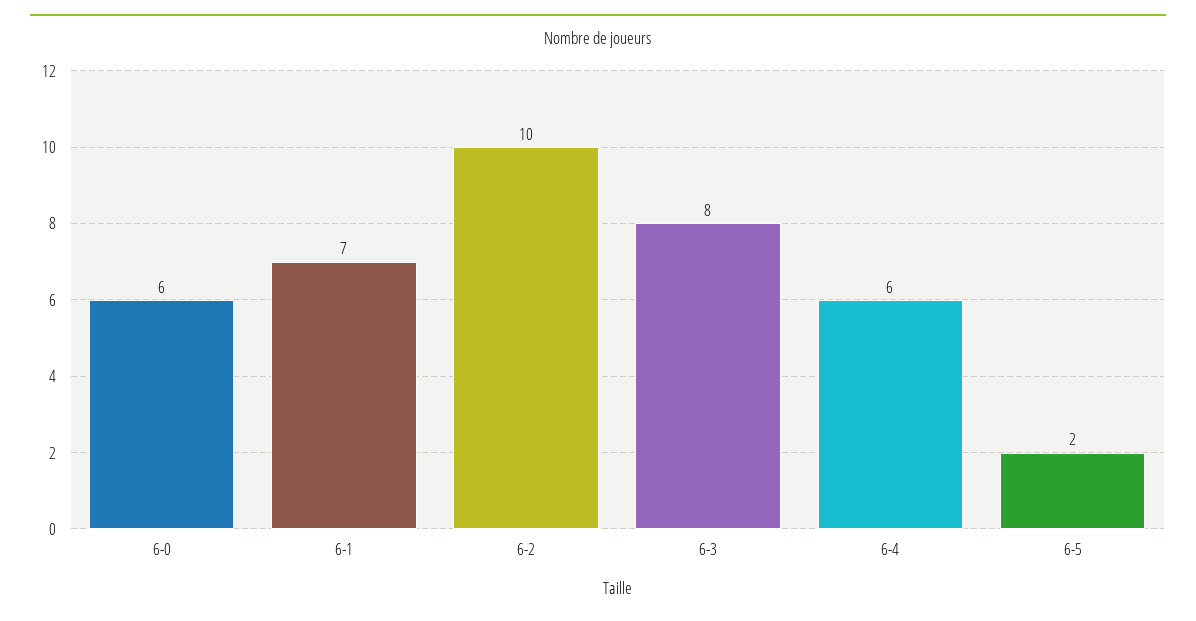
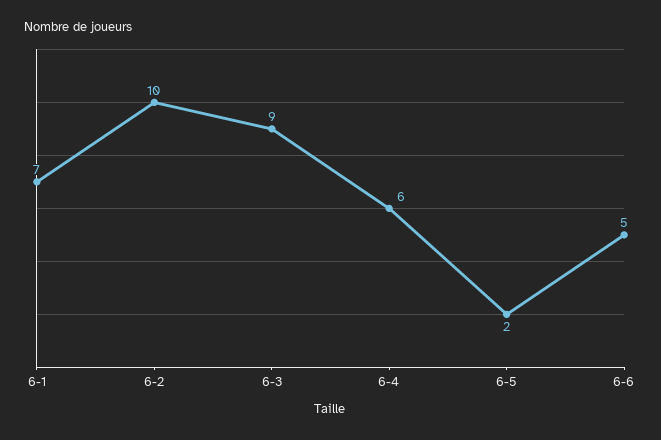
6-0: 6 -> none
6-3: 8 -> 9
6-6: none -> 5

